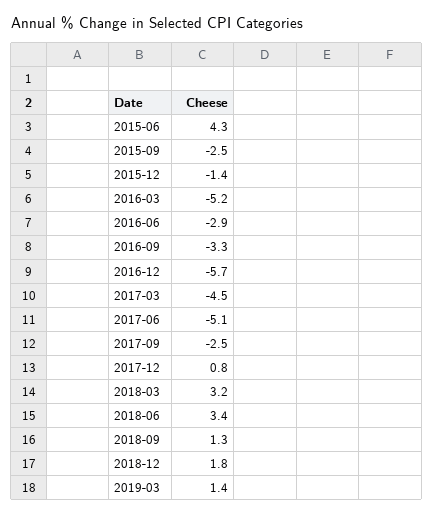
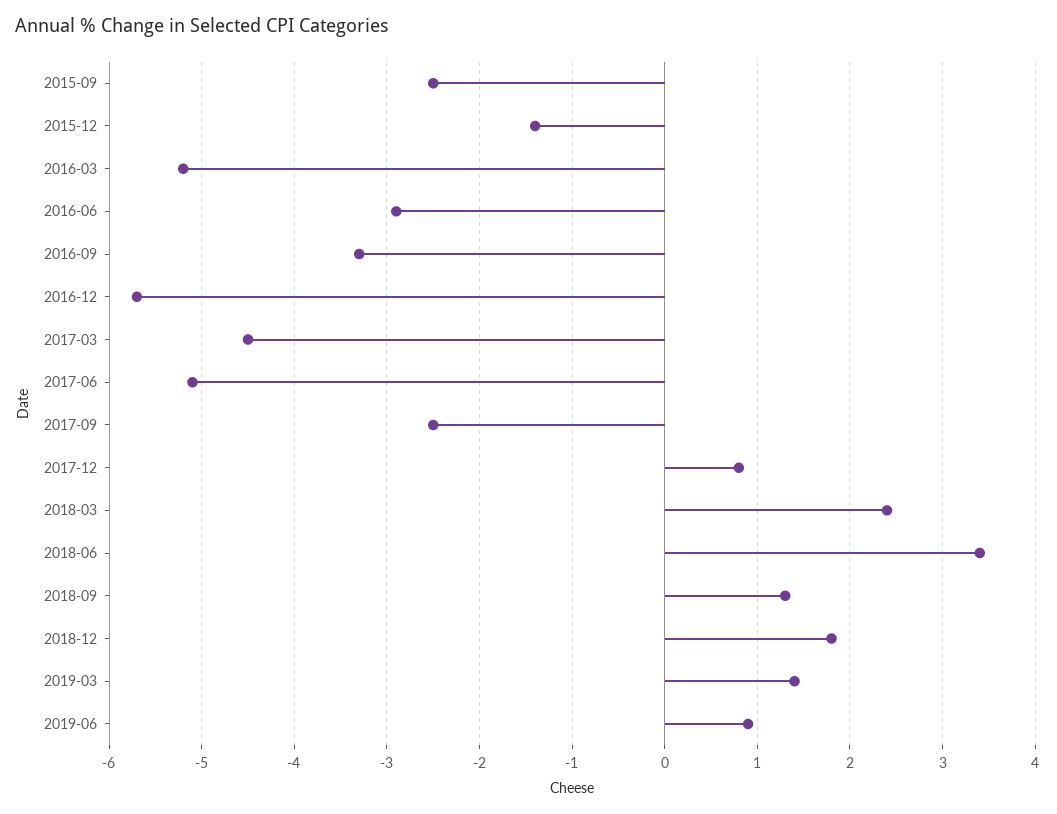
2015-06: 4.3 -> none
2018-03: 3.2 -> 2.4
2019-06: none -> 0.9

